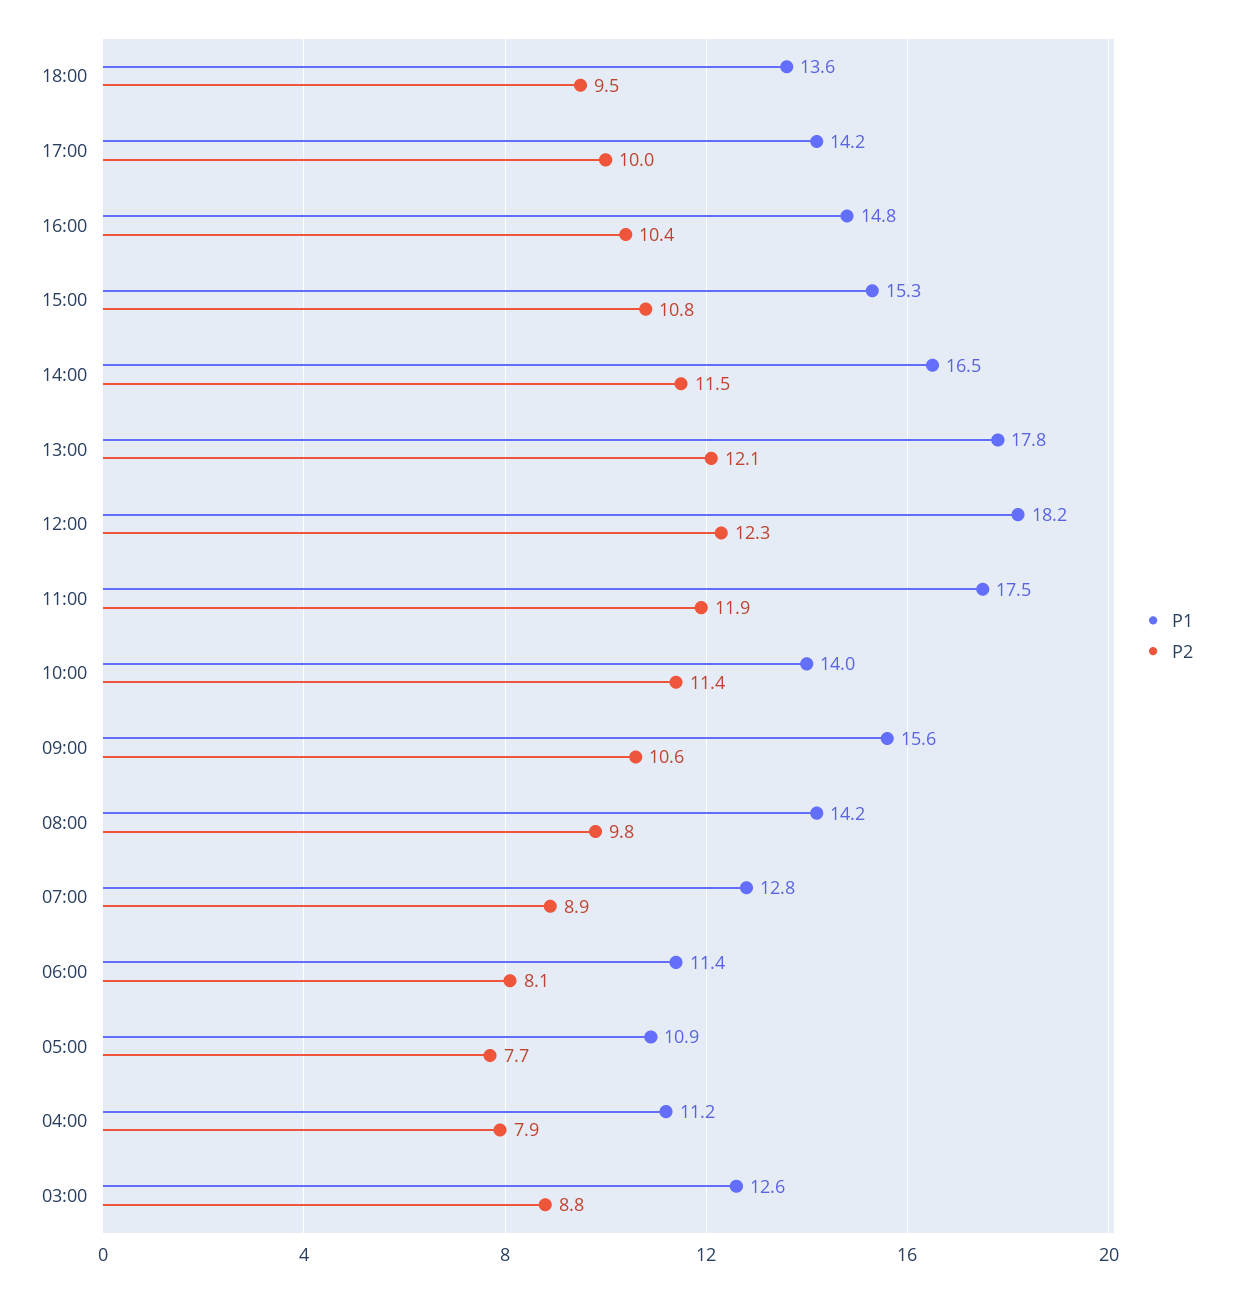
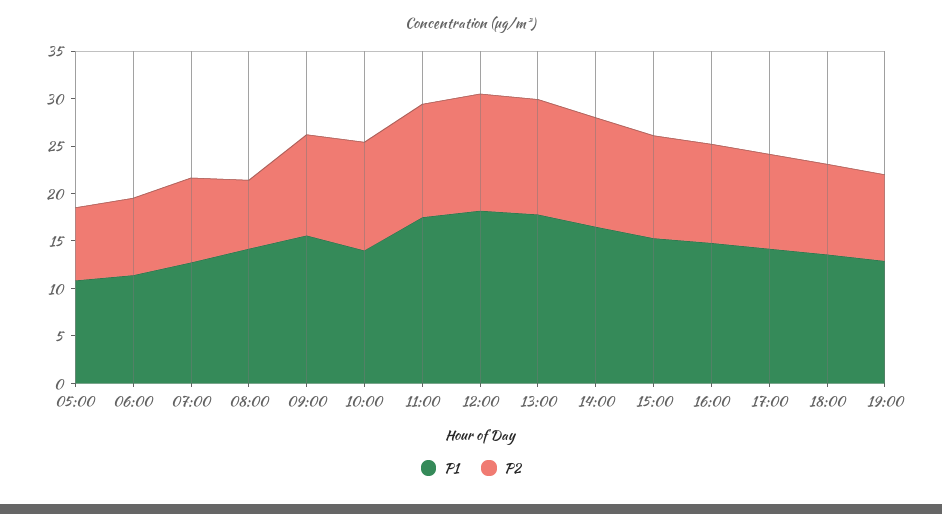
P2, 08:00: 9.8 -> 7
P1, 04:00: 11.2 -> none
P2, 04:00: 7.9 -> none
P1, 03:00: 12.6 -> none
P2, 03:00: 8.8 -> none
P1, 19:00: none -> 13
P2, 19:00: none -> 9

